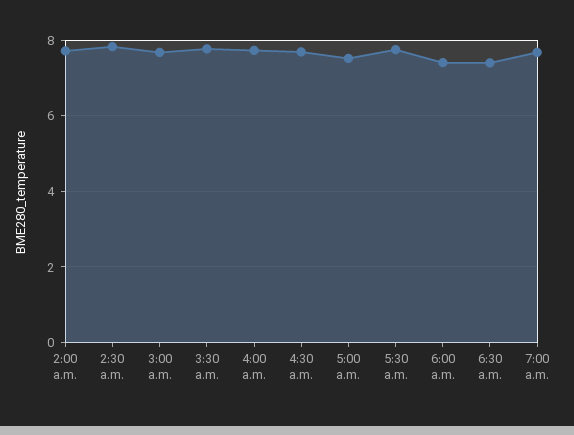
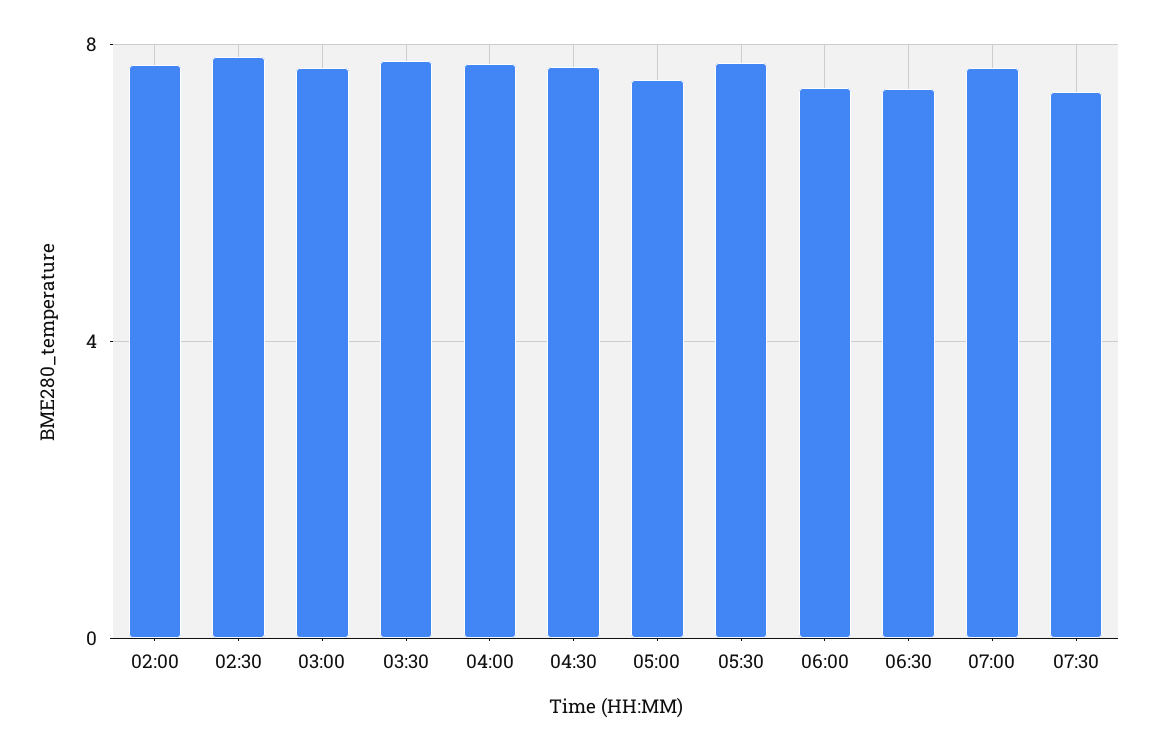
07:30: none -> 7.5

